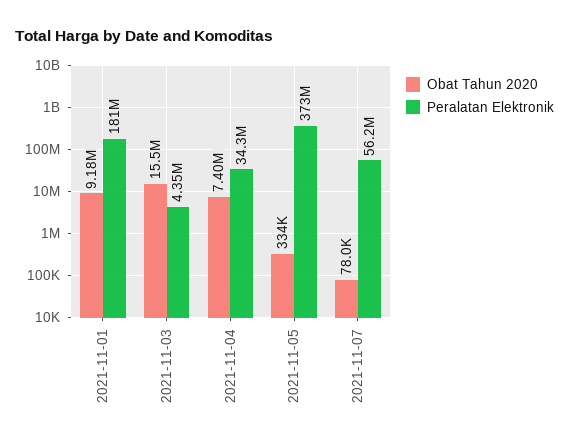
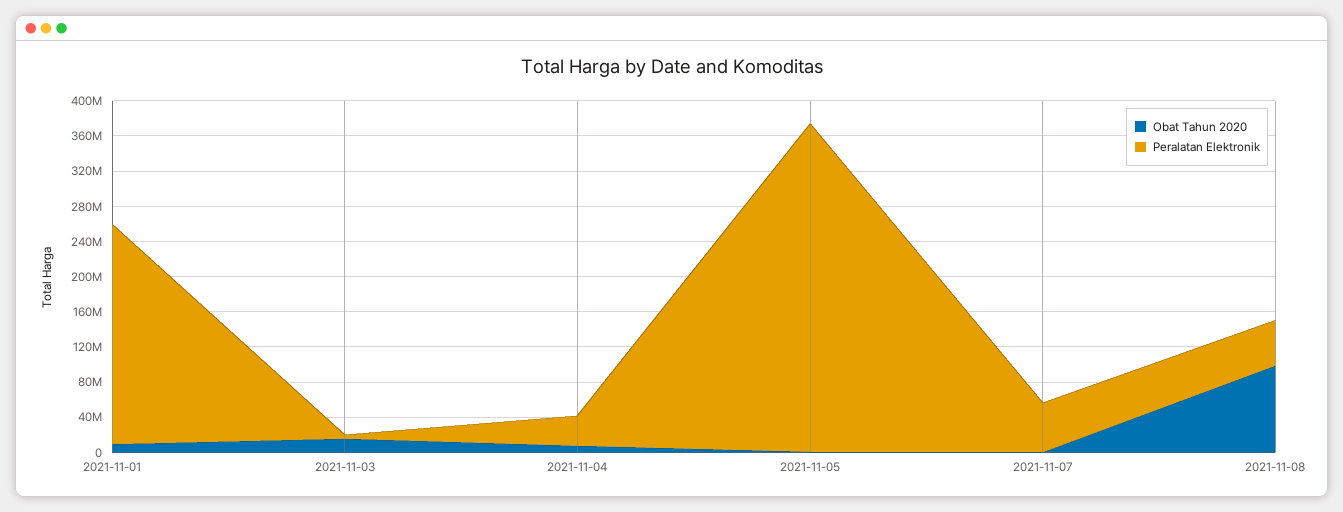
Peralatan Elektronik, 2021-11-01: 181000000 -> 250000000
Obat Tahun 2020, 2021-11-08: none -> 100000000
Peralatan Elektronik, 2021-11-08: none -> 50000000

